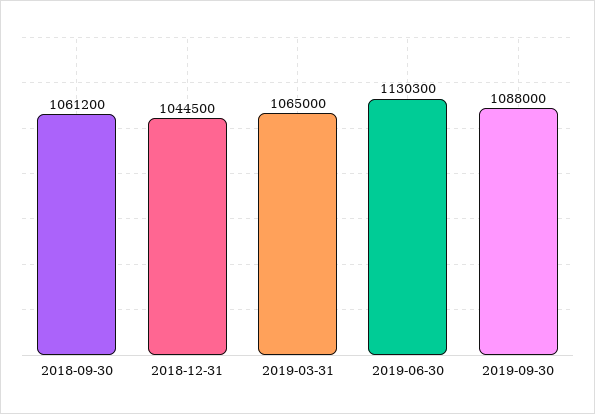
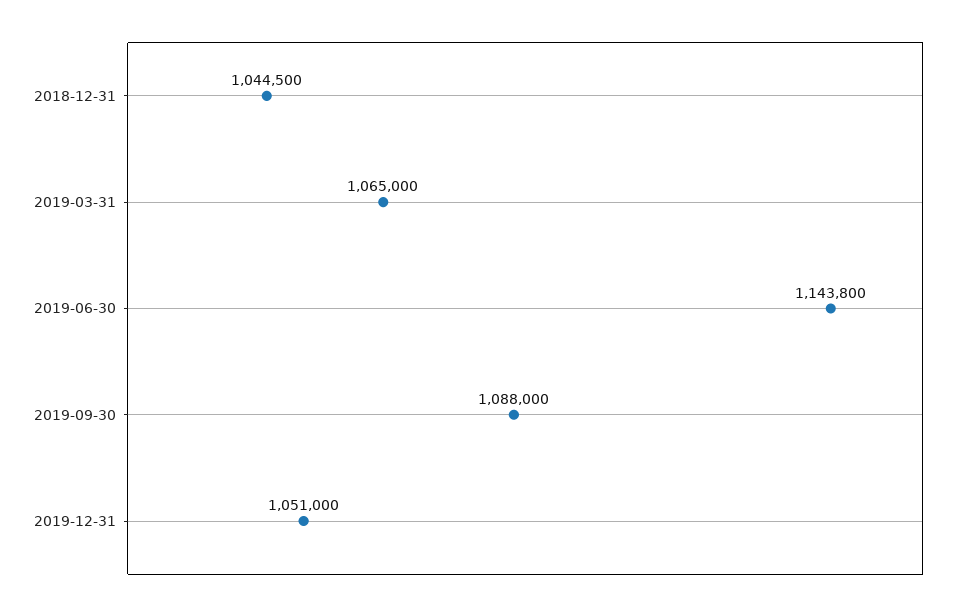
2018-09-30: 1061200 -> none
2019-06-30: 1130300 -> 1143800
2019-12-31: none -> 1051000

